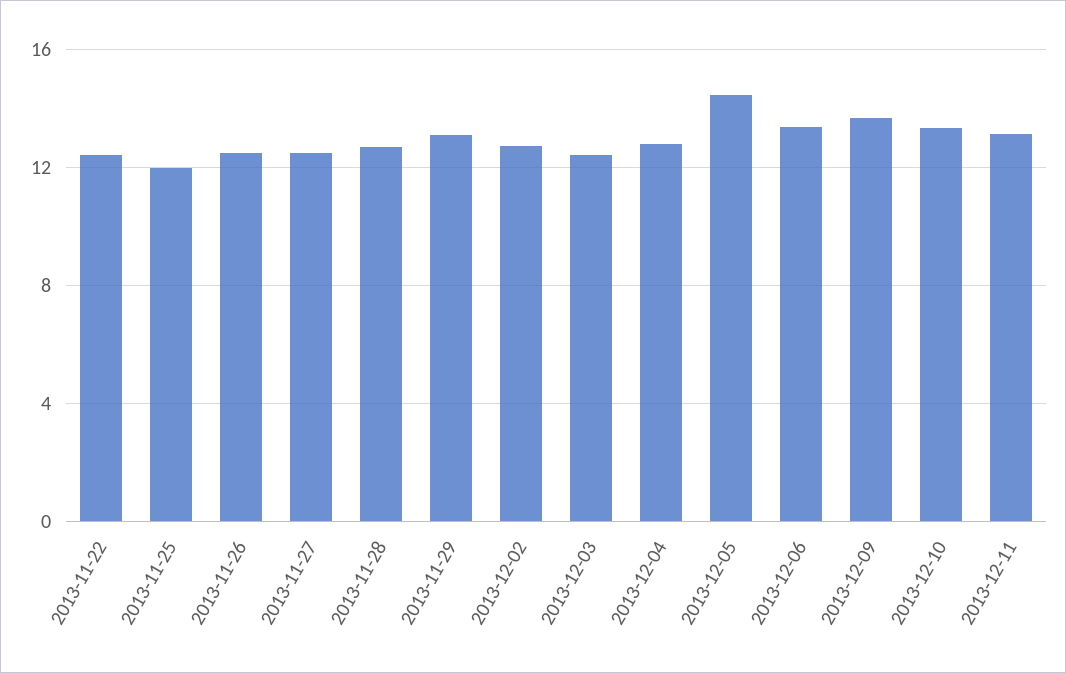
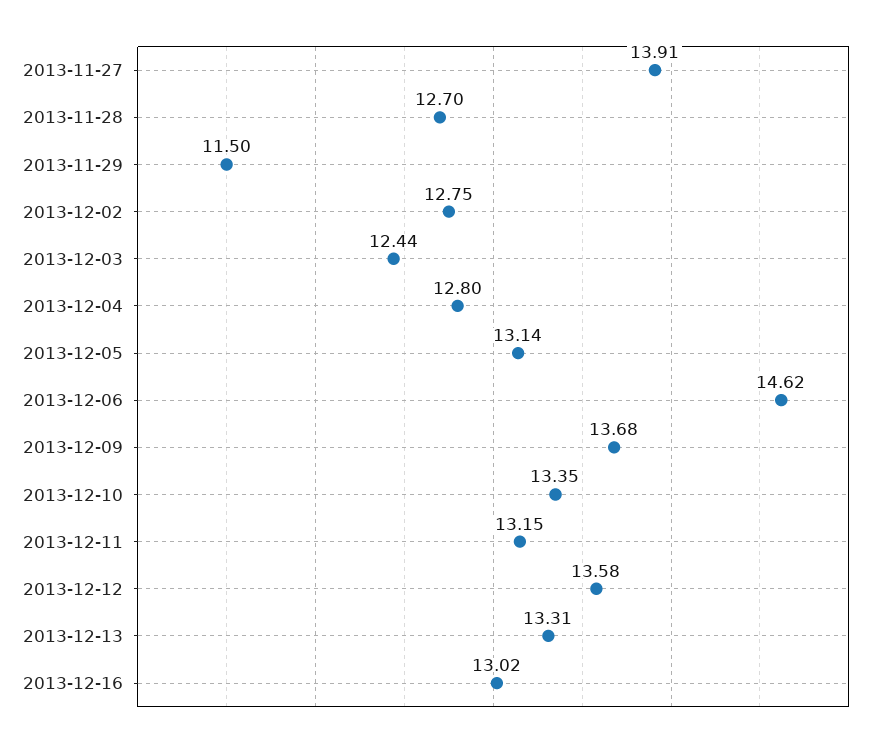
2013-11-22: 12.5 -> none
2013-11-25: 12 -> none
2013-11-26: 12.5 -> none
2013-11-27: 12.5 -> 13.91
2013-11-29: 13 -> 11.5
2013-12-05: 14.5 -> 13.14
2013-12-06: 13.5 -> 14.62
2013-12-12: none -> 13.58
2013-12-13: none -> 13.31
2013-12-16: none -> 13.02

